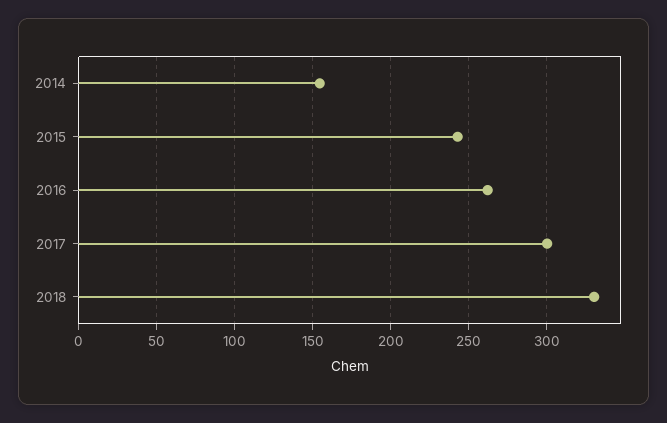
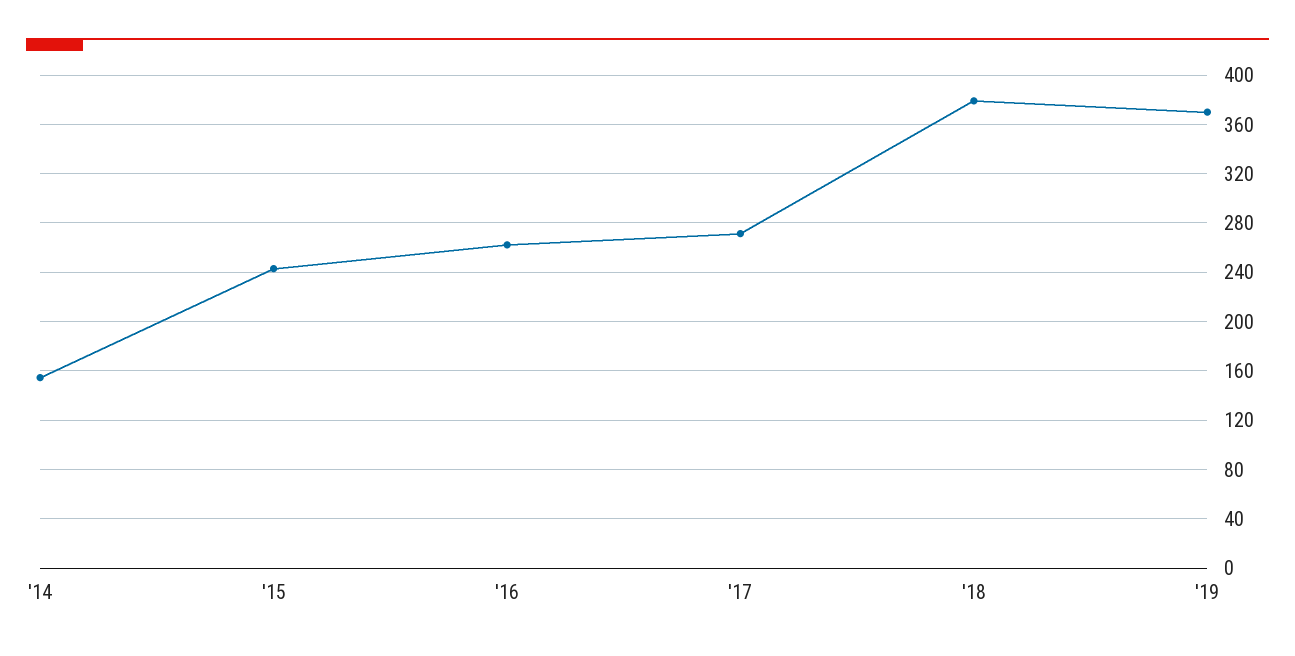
2017: 300 -> 270
2018: 330 -> 380
'19: none -> 370

